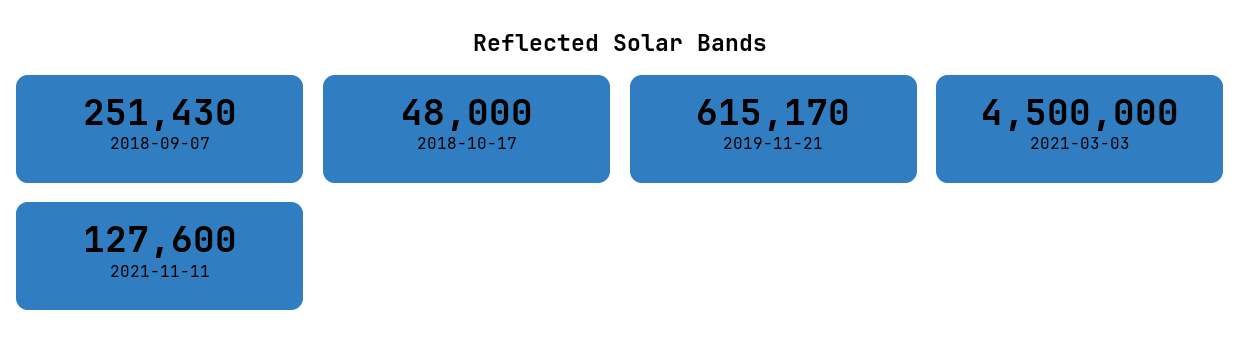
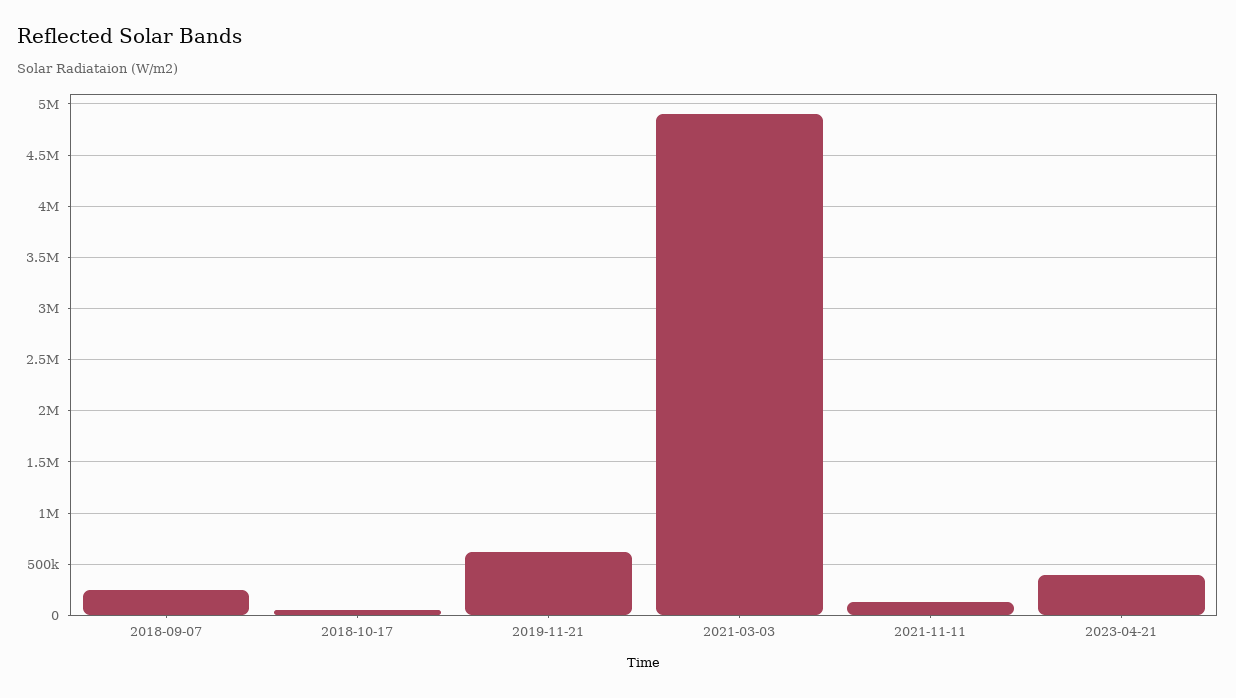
2021-03-03: 4500000 -> 4900000
2023-04-21: none -> 400000

